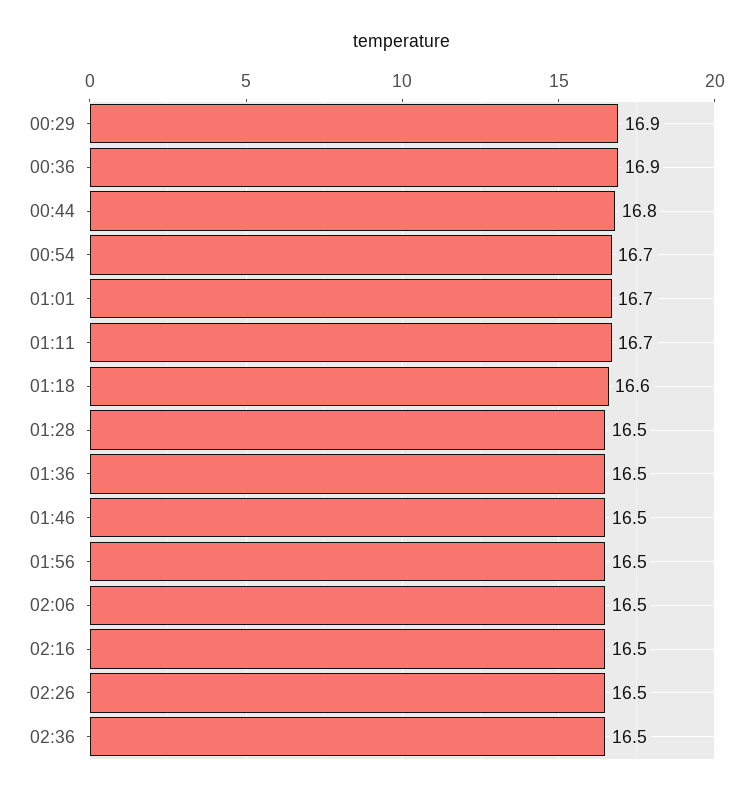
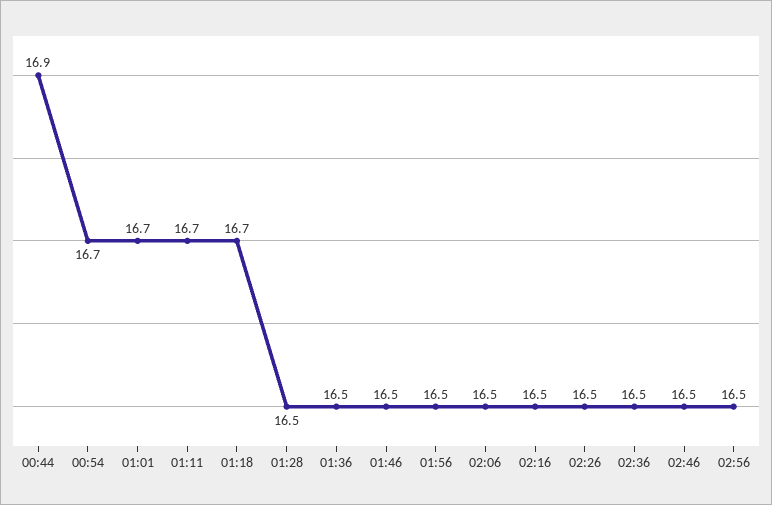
00:29: 16.9 -> none
00:36: 16.9 -> none
00:44: 16.8 -> 16.9
01:18: 16.6 -> 16.7
02:46: none -> 16.5
02:56: none -> 16.5

